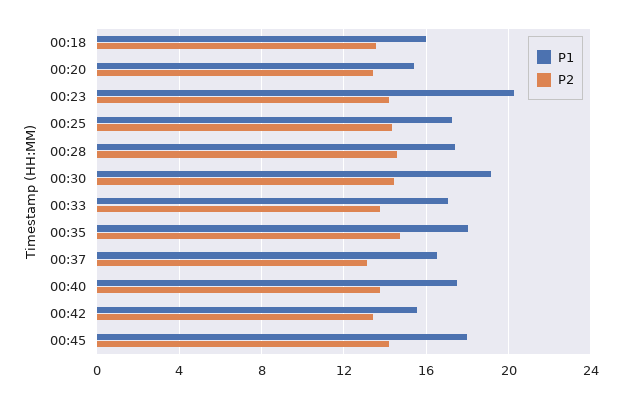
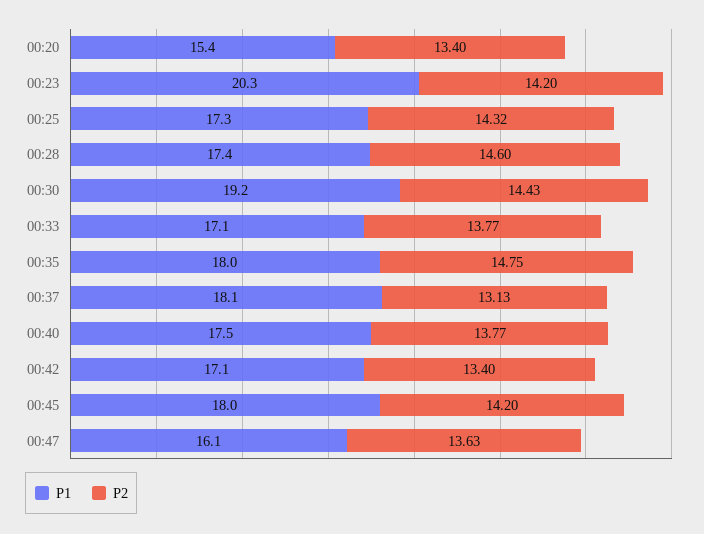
P1, 00:18: 16 -> none
P2, 00:18: 13.5 -> none
P1, 00:37: 16.5 -> 18.1
P1, 00:42: 15.5 -> 17.1
P1, 00:47: none -> 16.1
P2, 00:47: none -> 13.63

